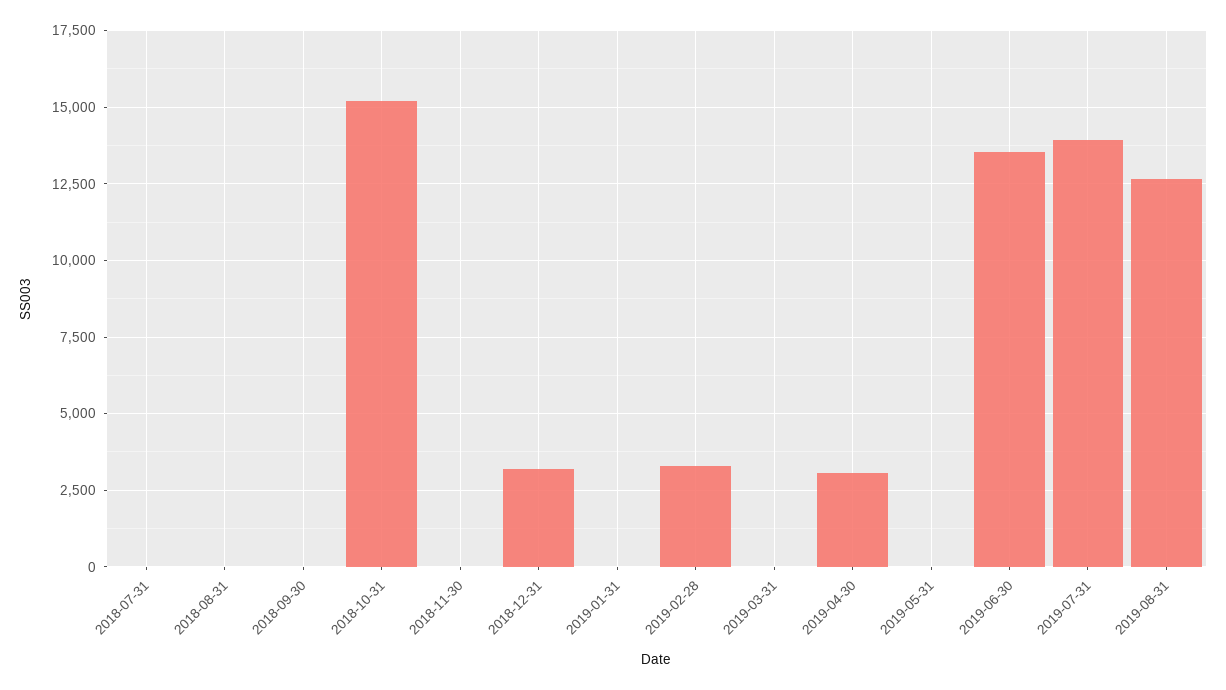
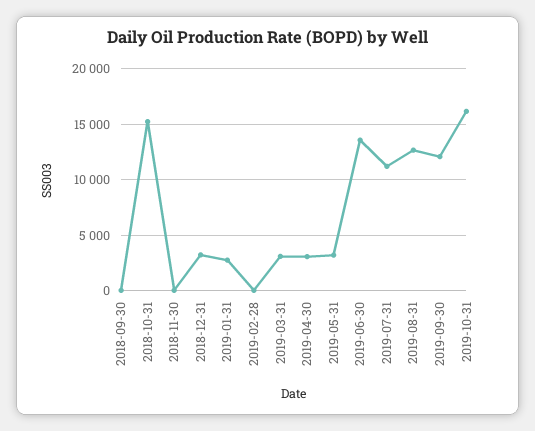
2018-07-31: 0 -> none
2018-08-31: 0 -> none
2019-01-31: 0 -> 3000
2019-02-28: 3250 -> 0
2019-03-31: 0 -> 3000
2019-05-31: 0 -> 3000
2019-07-31: 14000 -> 11000
2019-09-30: none -> 12000
2019-10-31: none -> 16000

